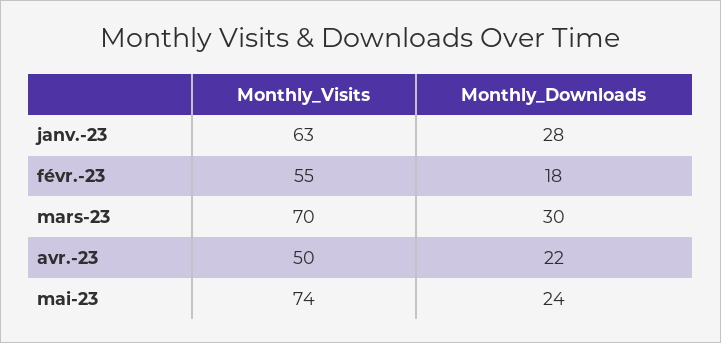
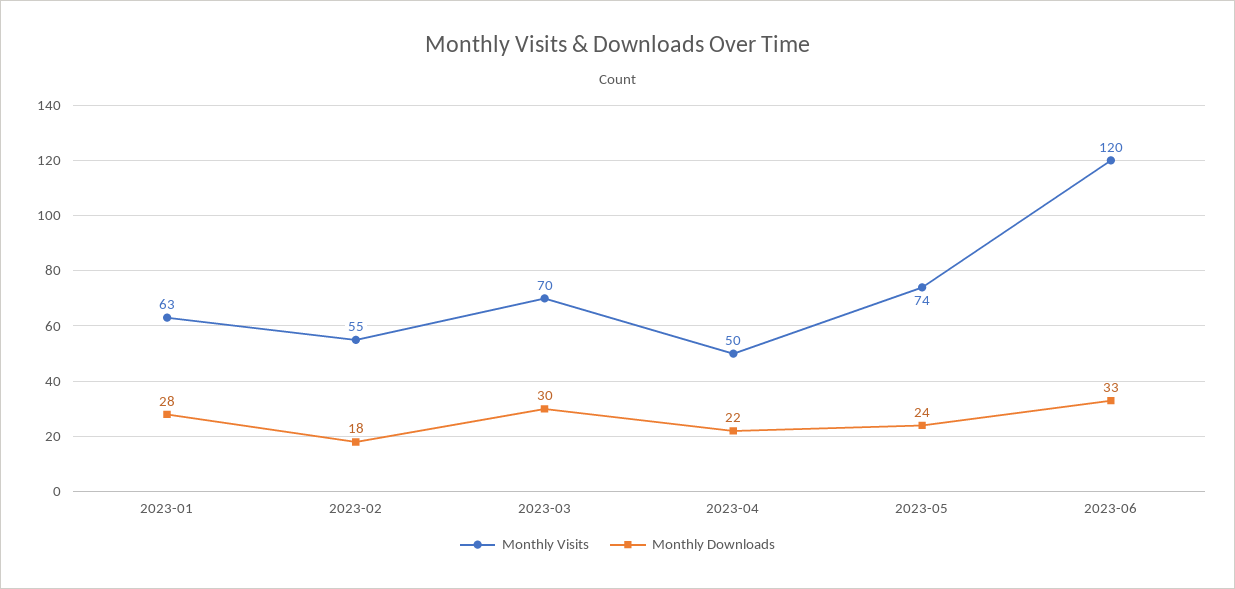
Monthly_Visits, 2023-06: none -> 120
Monthly_Downloads, 2023-06: none -> 33

